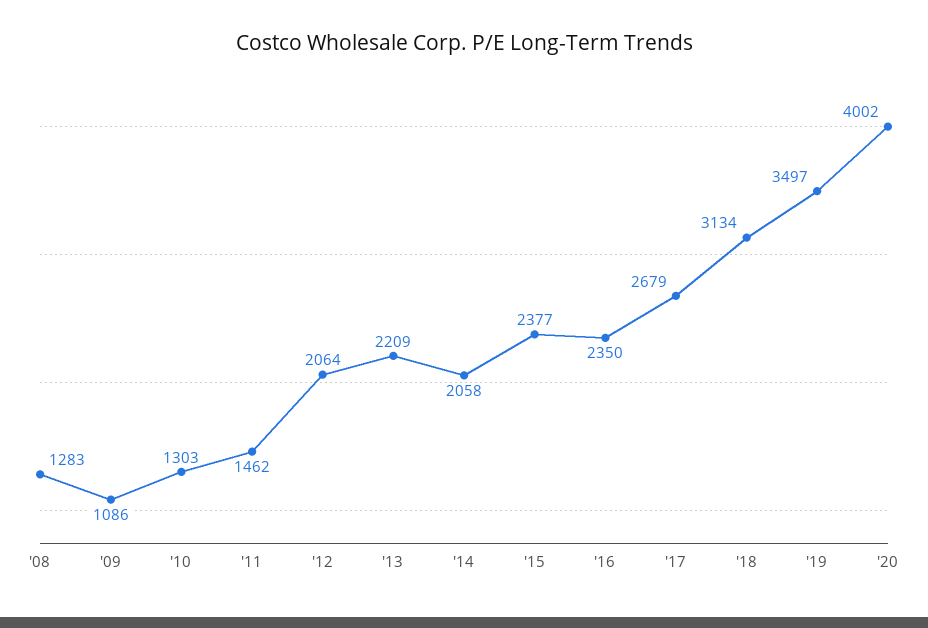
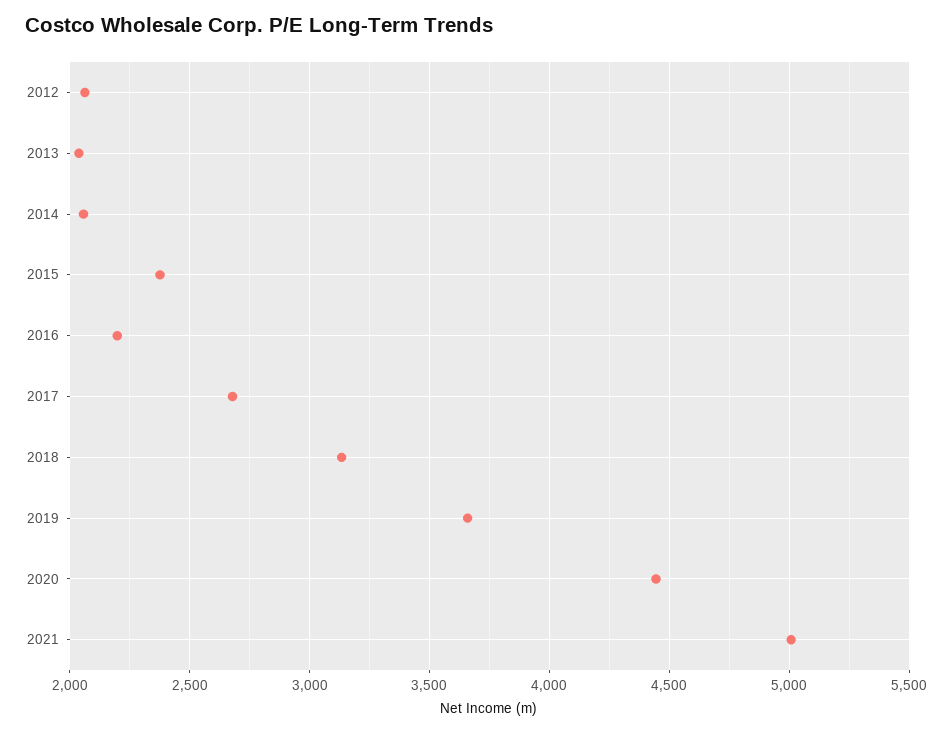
'08: 1283 -> none
'09: 1086 -> none
'10: 1303 -> none
'11: 1462 -> none
'13: 2209 -> 2050
'16: 2350 -> 2200
'19: 3497 -> 3650
'20: 4002 -> 4450
2021: none -> 5000

